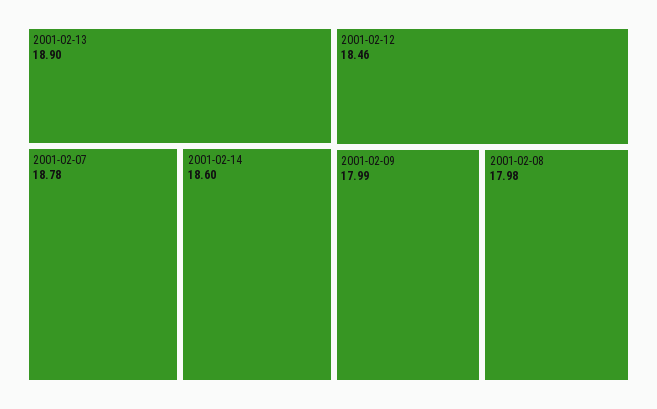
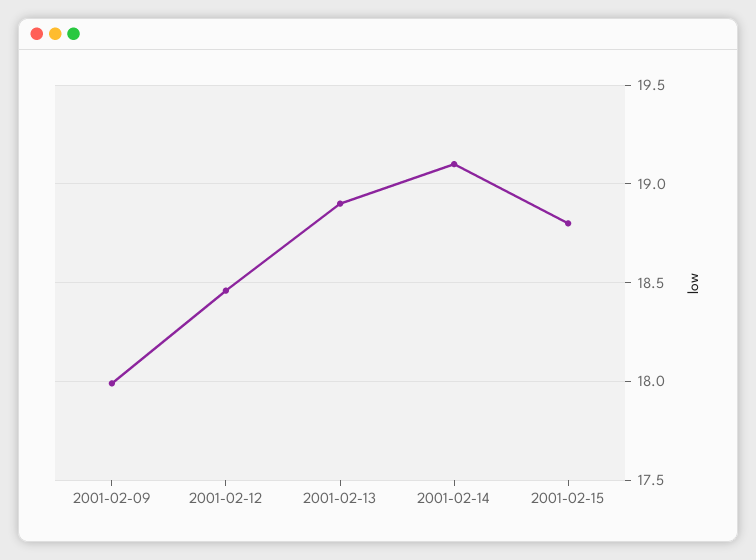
2001-02-07: 18.78 -> none
2001-02-14: 18.6 -> 19.1
2001-02-08: 17.98 -> none
2001-02-15: none -> 18.8

